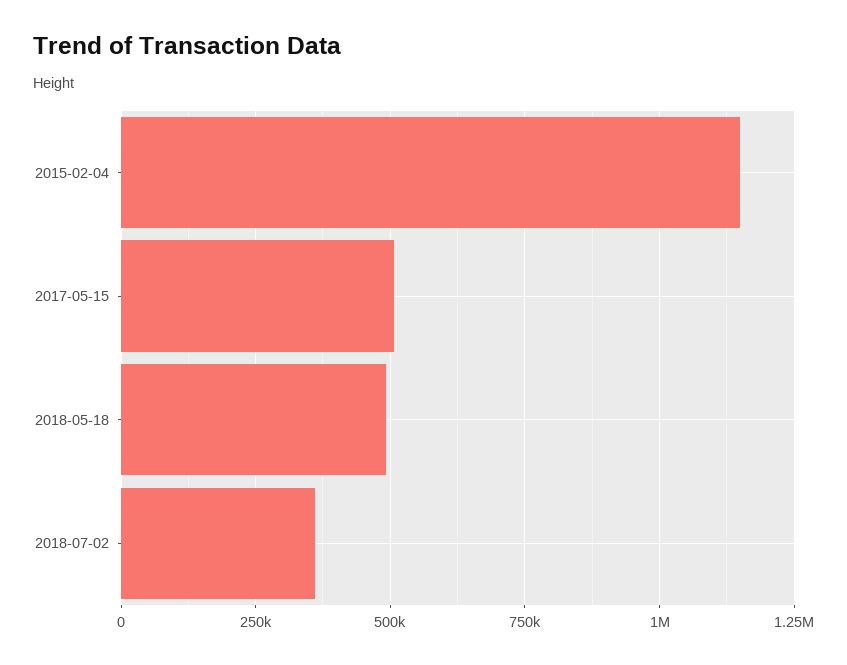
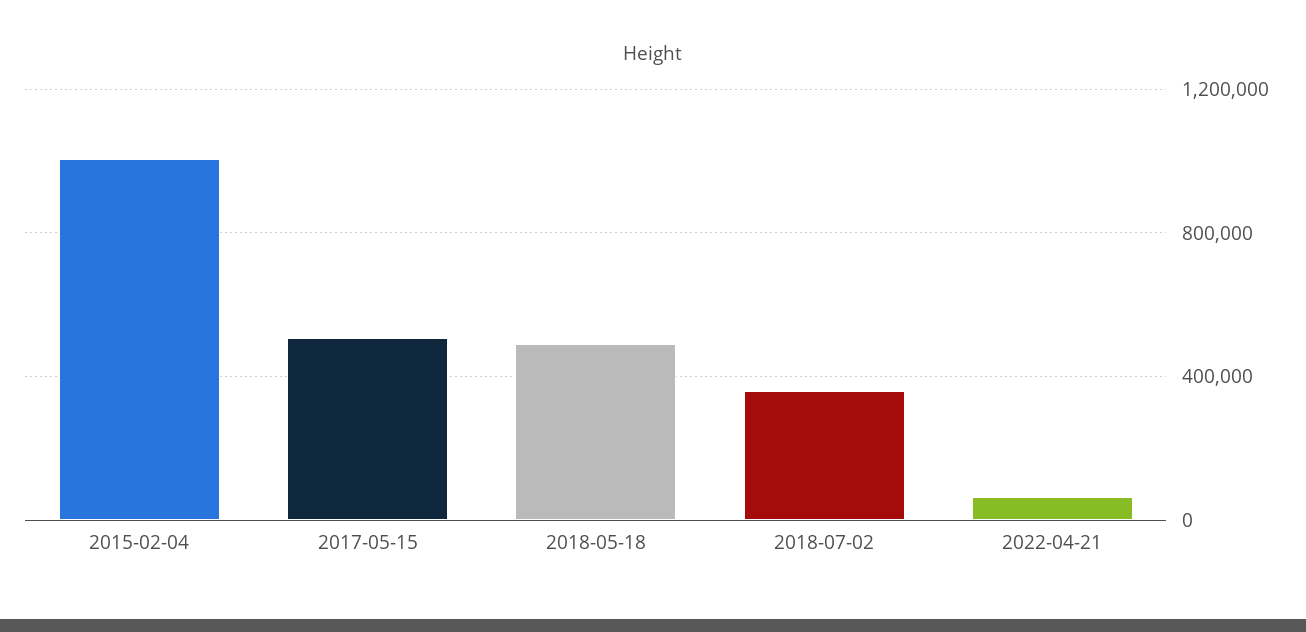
2015-02-04: 1150000 -> 1000000
2022-04-21: none -> 50000

